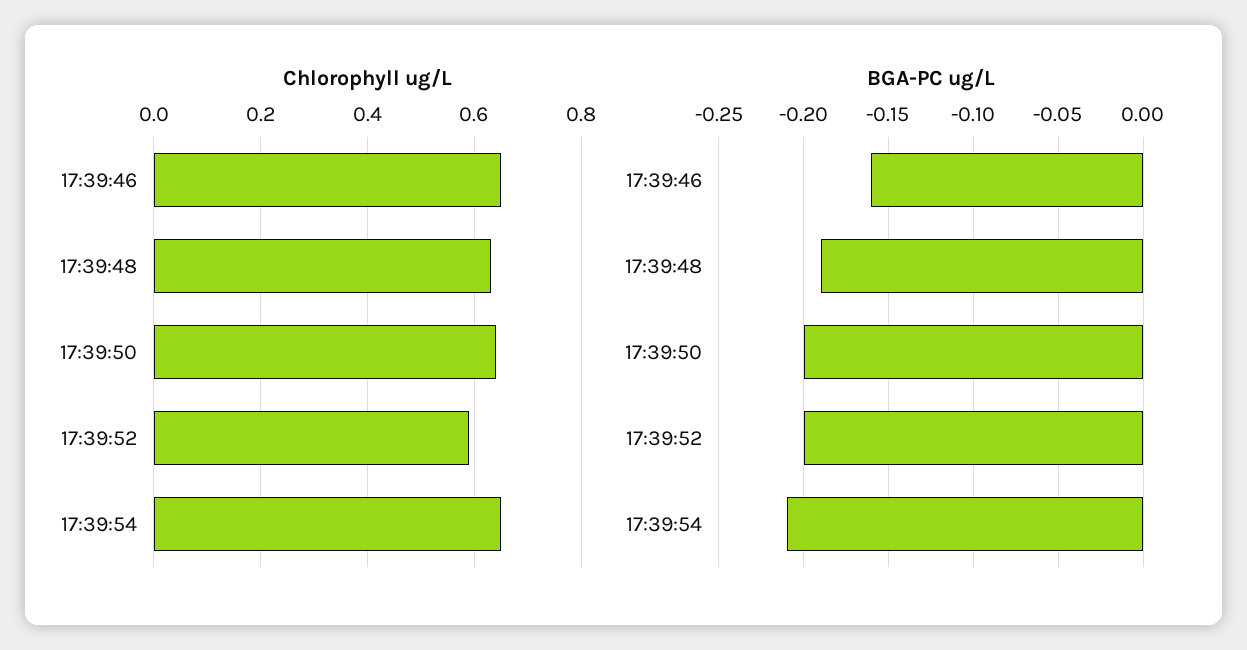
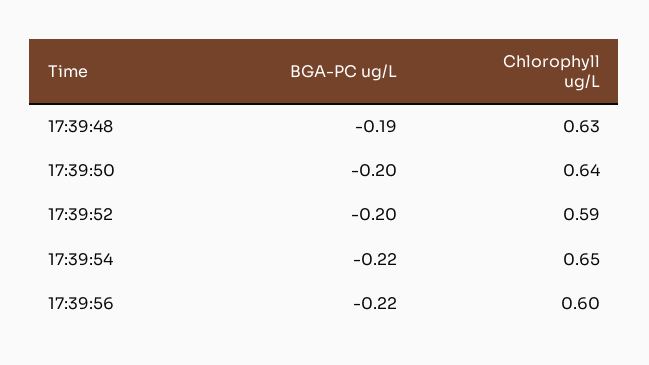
Chlorophyll ug/L, 17:39:46: 0.65 -> none
BGA-PC ug/L, 17:39:46: -0.16 -> none
BGA-PC ug/L, 17:39:54: -0.21 -> -0.22
BGA-PC ug/L, 17:39:56: none -> -0.22
Chlorophyll ug/L, 17:39:56: none -> 0.6

